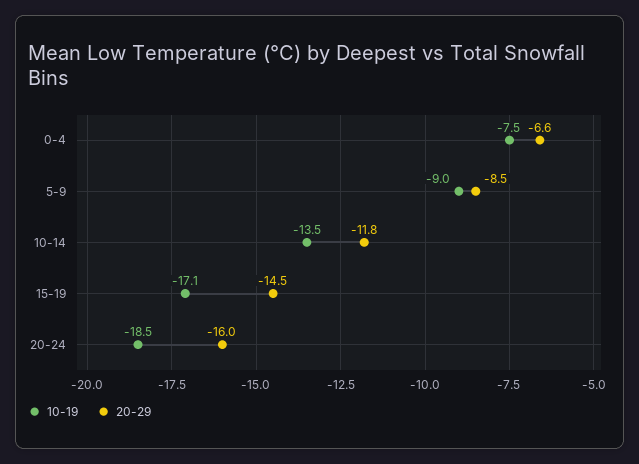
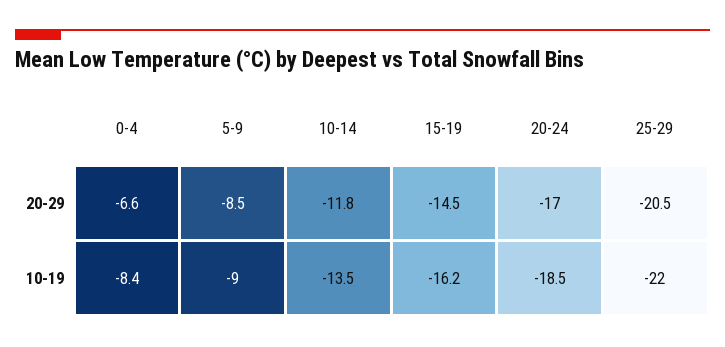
10-19, 0-4: -7.5 -> -8.4
10-19, 15-19: -17.1 -> -16.2
20-29, 20-24: -16 -> -17
20-29, 25-29: none -> -20.5
10-19, 25-29: none -> -22

